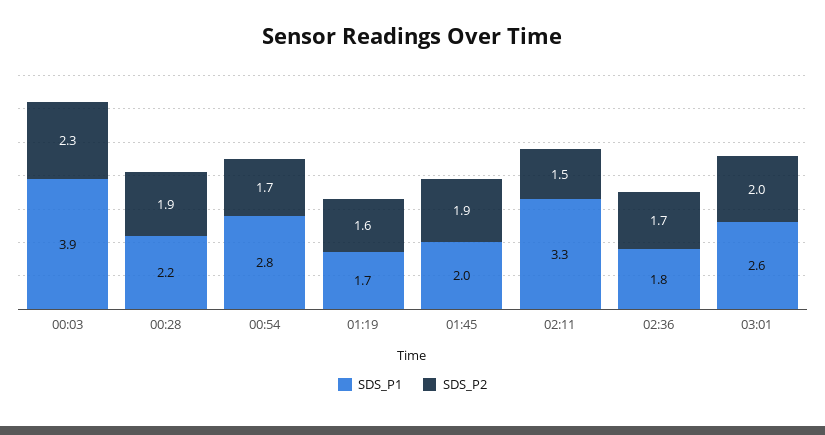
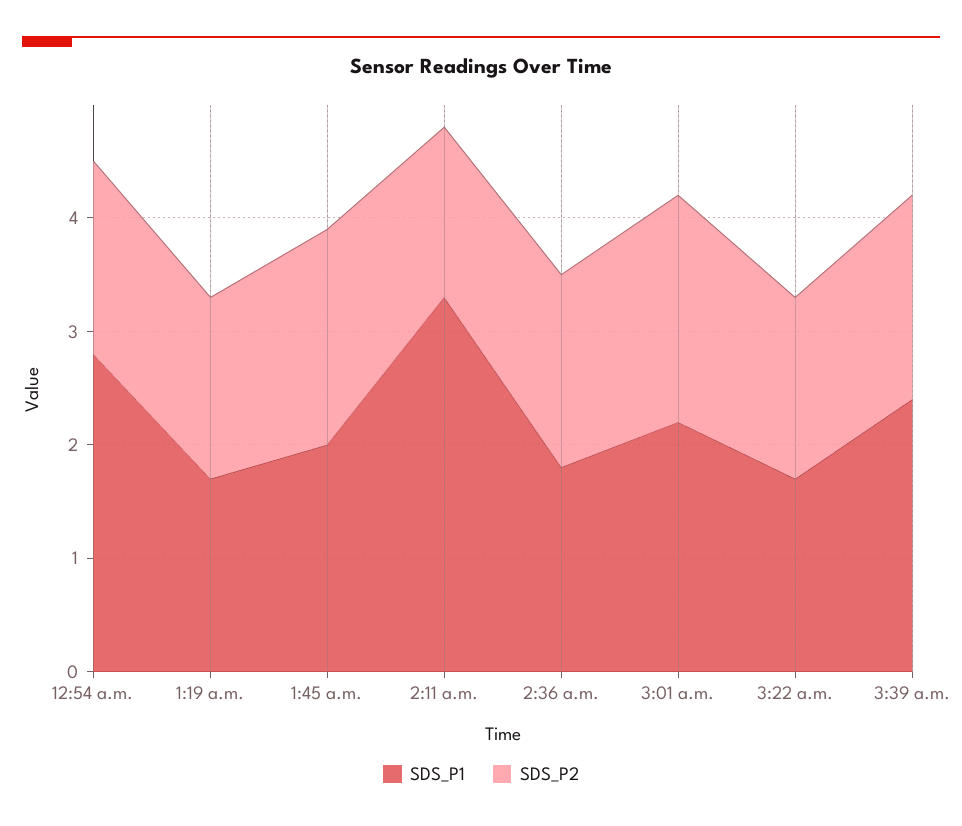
SDS_P1, 00:03: 3.9 -> none
SDS_P2, 00:03: 2.3 -> none
SDS_P1, 00:28: 2.2 -> none
SDS_P2, 00:28: 1.9 -> none
SDS_P1, 03:01: 2.6 -> 2.2
SDS_P1, 3:22 a.m.: none -> 1.7
SDS_P2, 3:22 a.m.: none -> 1.6
SDS_P1, 3:39 a.m.: none -> 2.4
SDS_P2, 3:39 a.m.: none -> 1.8

